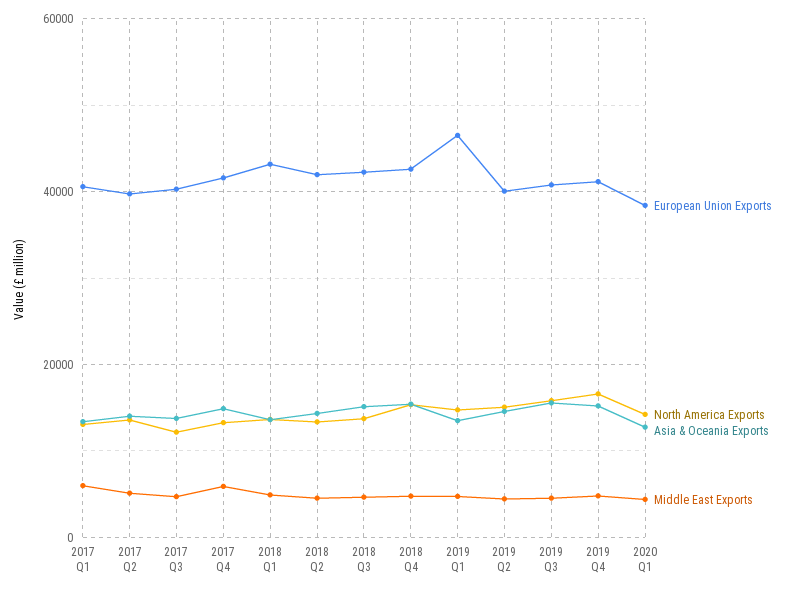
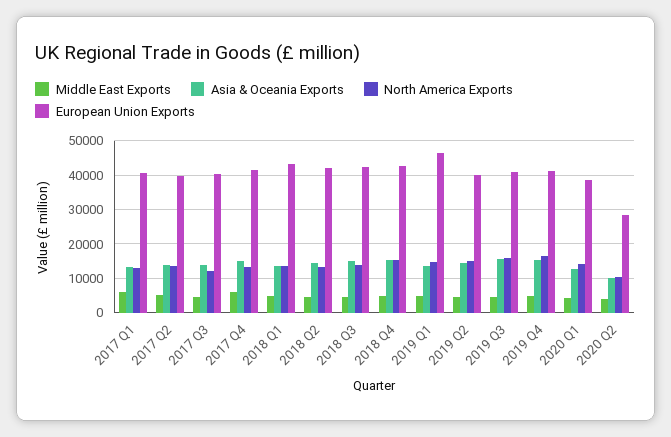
Middle East Exports, 2020 Q2: none -> 4000
Asia & Oceania Exports, 2020 Q2: none -> 10000
North America Exports, 2020 Q2: none -> 10000
European Union Exports, 2020 Q2: none -> 28000

